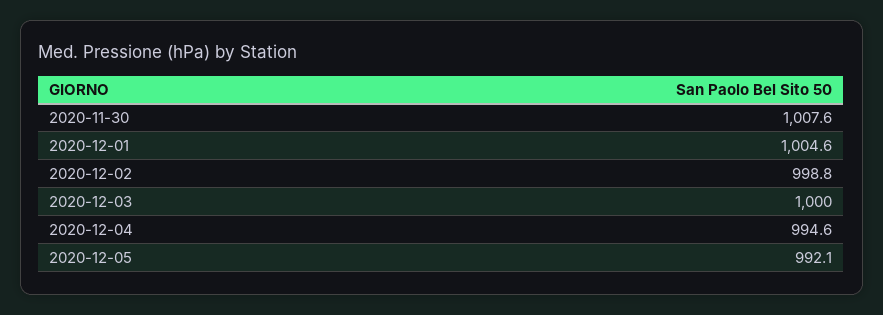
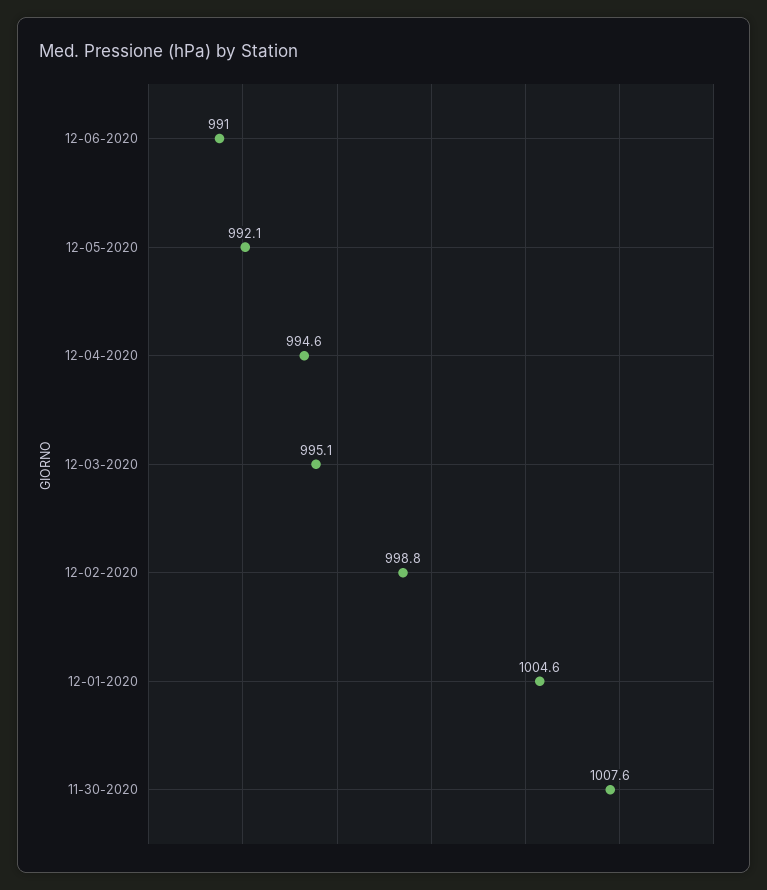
2020-12-03: 1000 -> 995.1
12-06-2020: none -> 991

